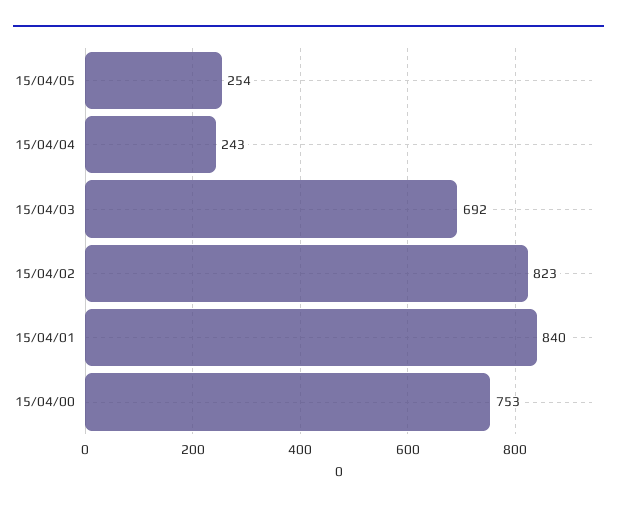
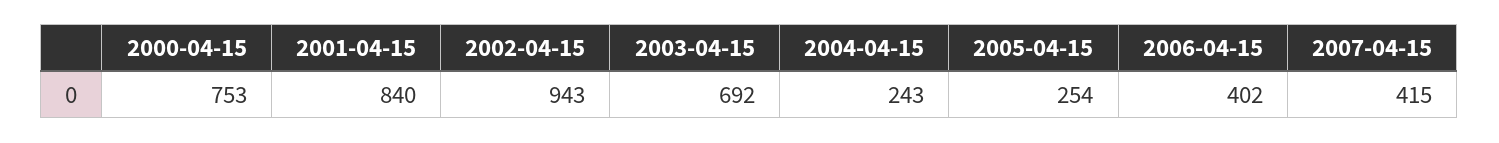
15/04/02: 823 -> 943
2006-04-15: none -> 402
2007-04-15: none -> 415

